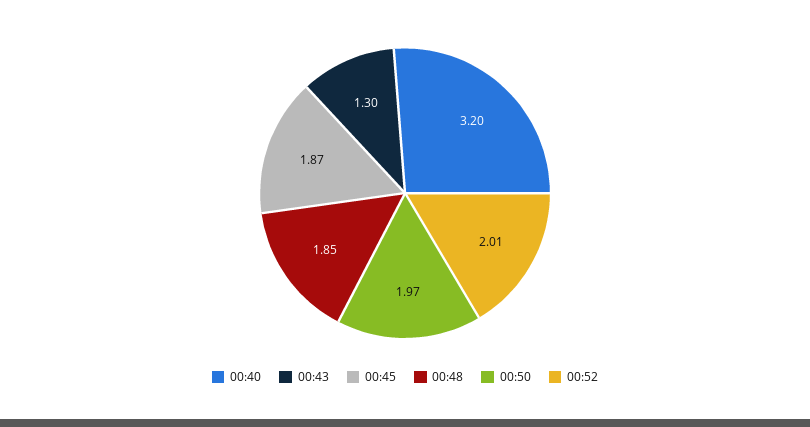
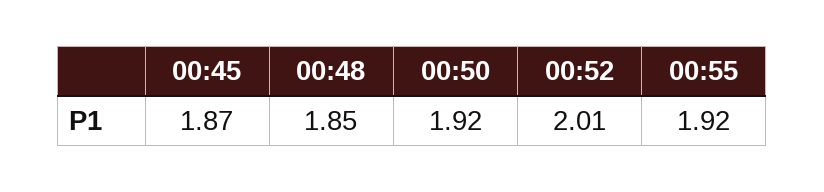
00:40: 3.2 -> none
00:43: 1.3 -> none
00:50: 1.97 -> 1.92
00:55: none -> 1.92

